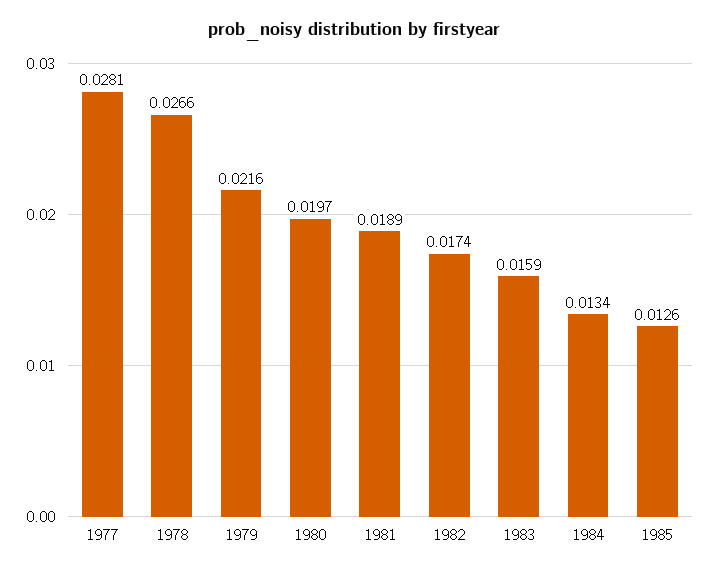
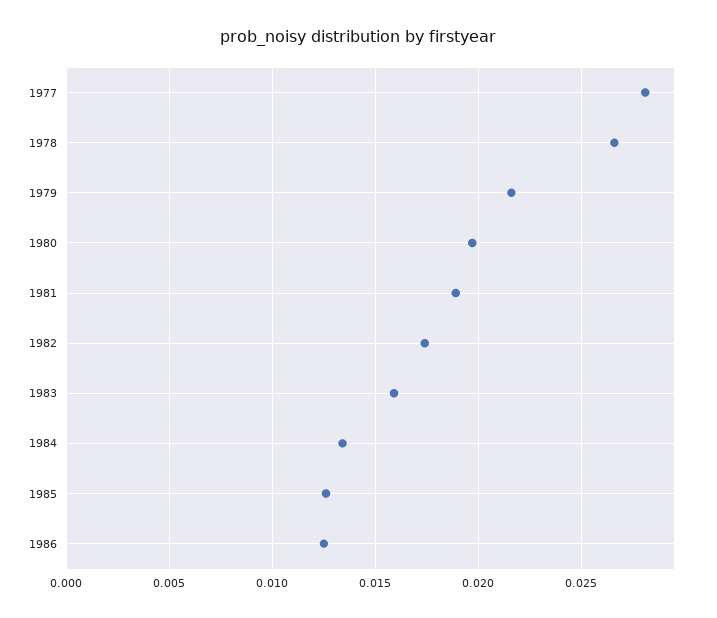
1986: none -> 0.0125

